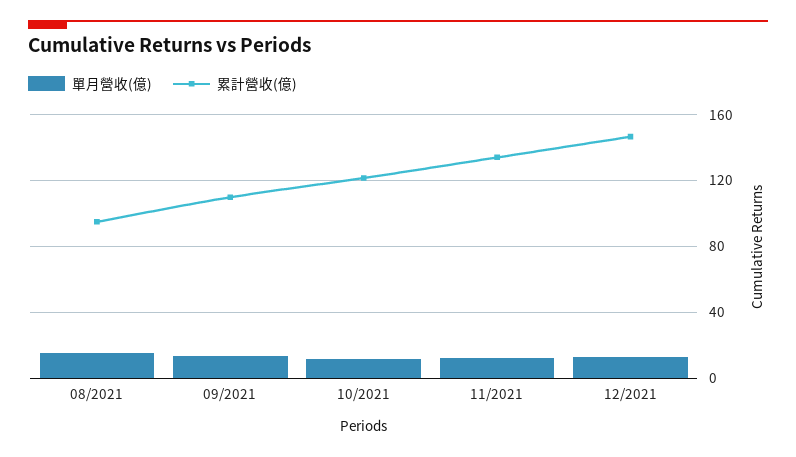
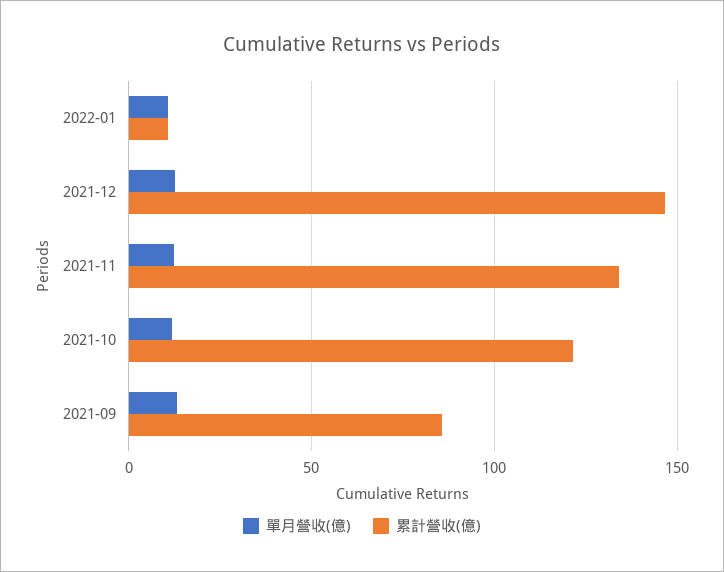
單月營收(億), 08/2021: 15 -> none
累計營收(億), 08/2021: 95 -> none
累計營收(億), 09/2021: 110 -> 85
單月營收(億), 2022-01: none -> 10
累計營收(億), 2022-01: none -> 10

